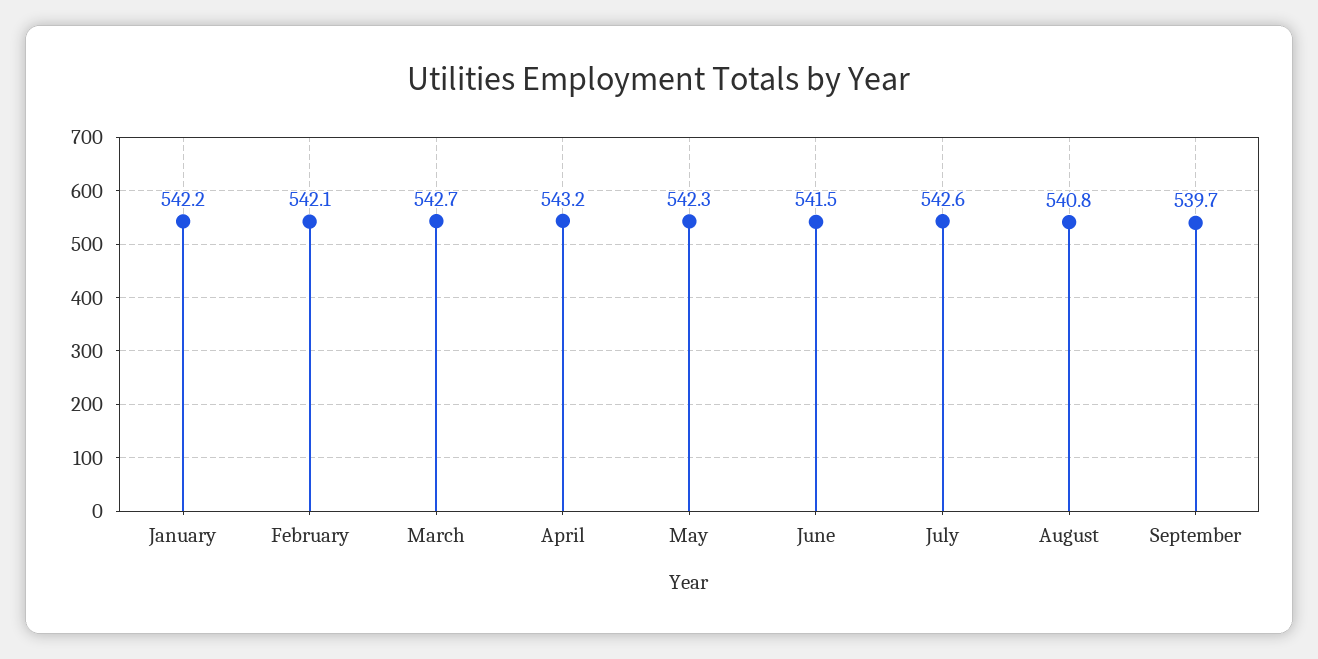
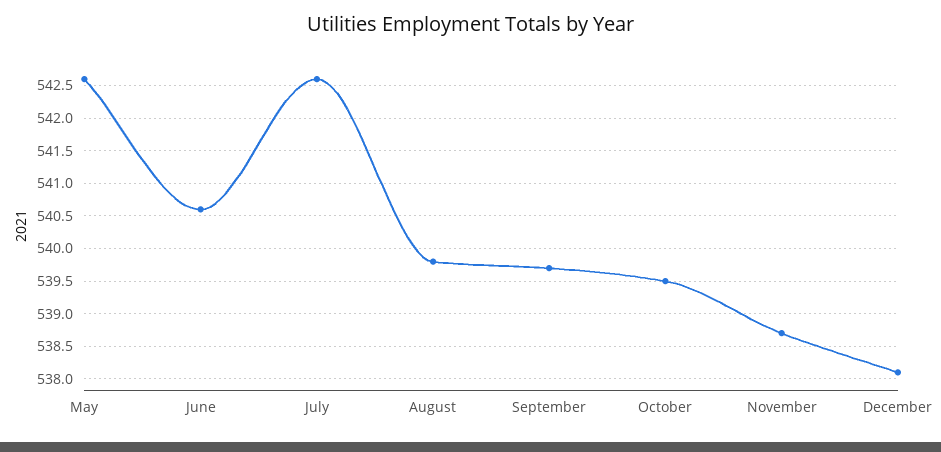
January: 542.2 -> none
February: 542.1 -> none
March: 542.7 -> none
April: 543.2 -> none
May: 542.3 -> 542.6
June: 541.5 -> 540.6
August: 540.8 -> 539.8
October: none -> 539.5
November: none -> 538.7
December: none -> 538.1

